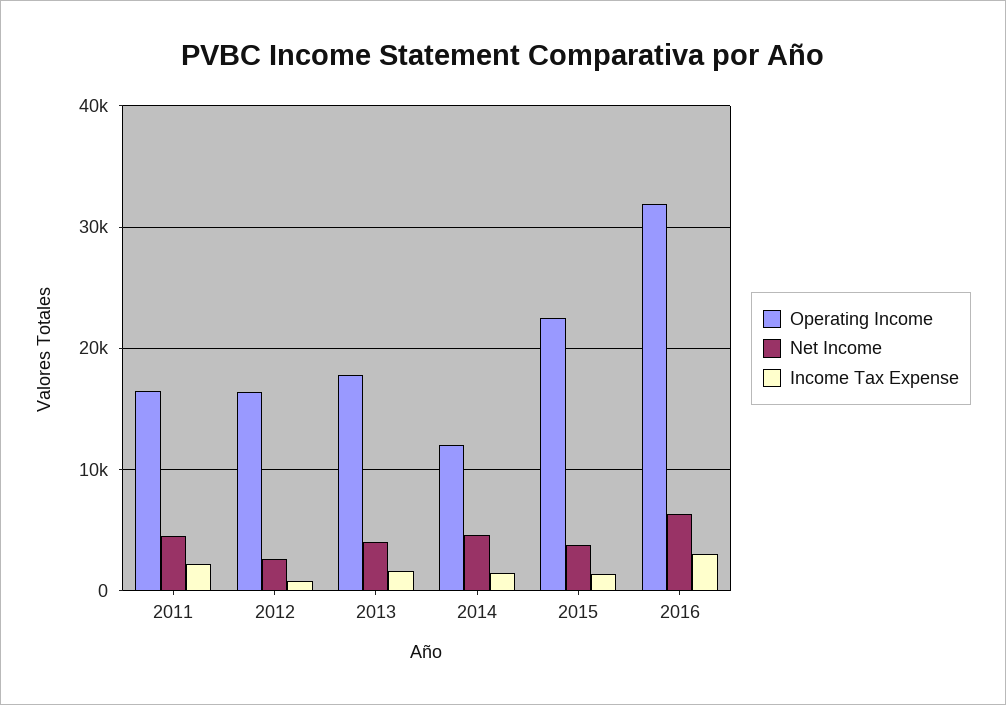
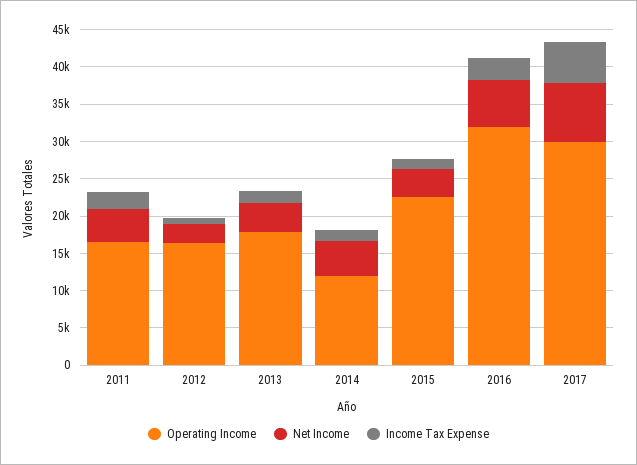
Operating Income, 2017: none -> 30000
Net Income, 2017: none -> 7500
Income Tax Expense, 2017: none -> 5000

